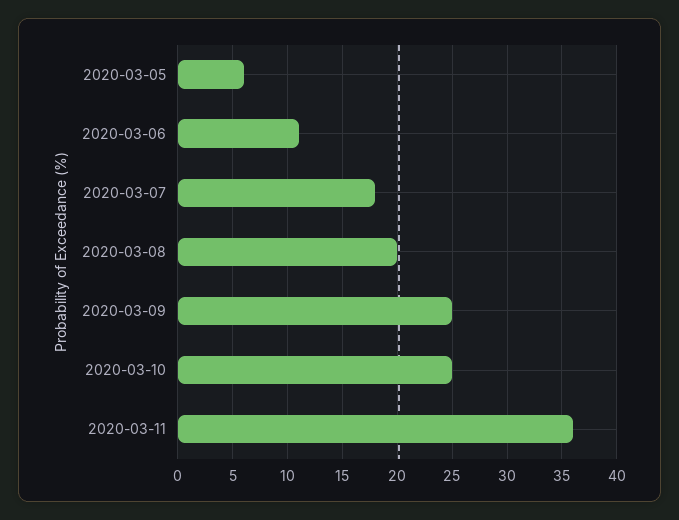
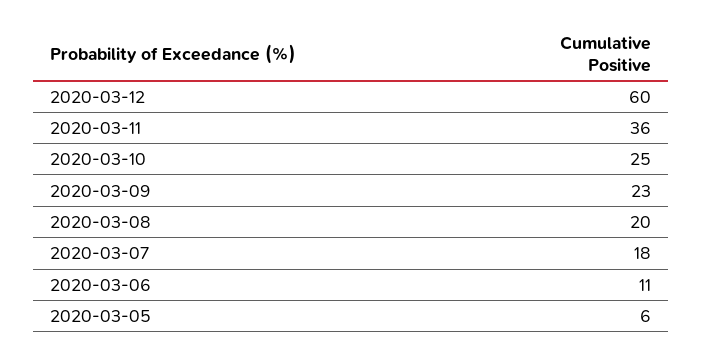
2020-03-09: 25 -> 23
2020-03-12: none -> 60

